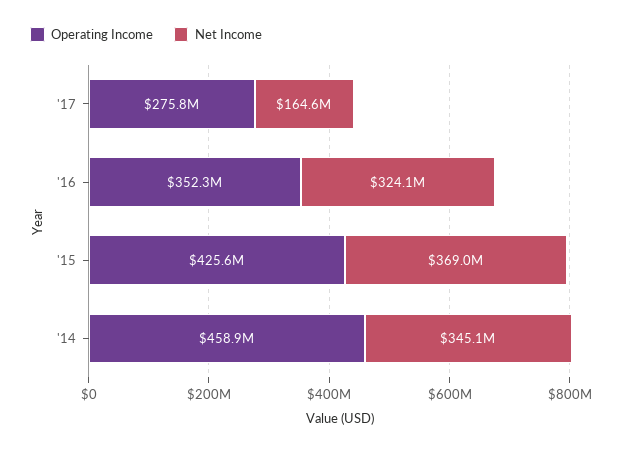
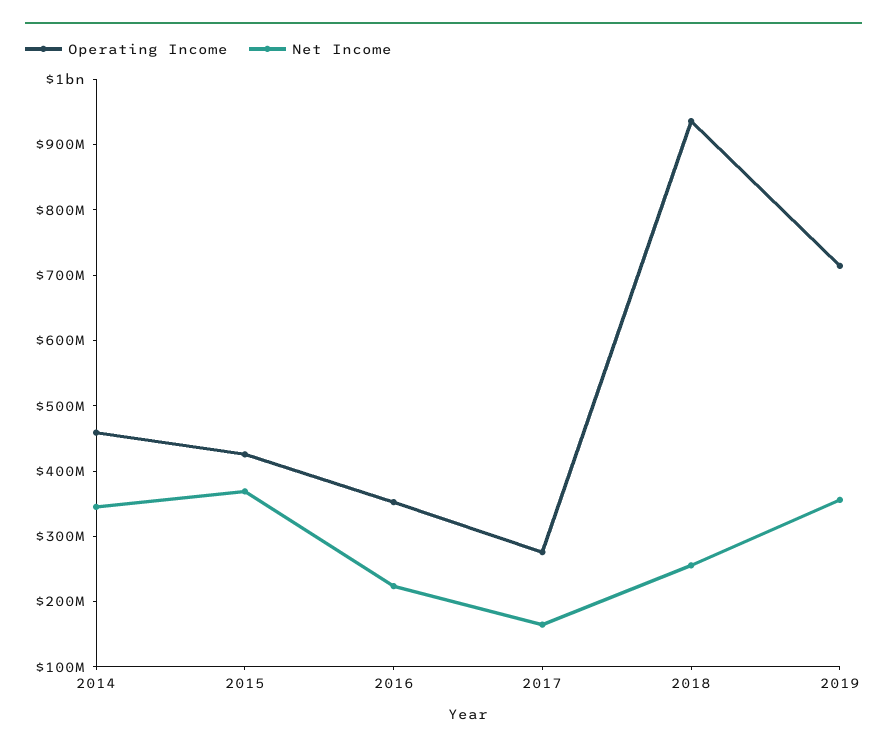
Net Income, '16: 324100000 -> 220000000
Operating Income, 2018: none -> 940000000
Net Income, 2018: none -> 260000000
Operating Income, 2019: none -> 720000000
Net Income, 2019: none -> 360000000

